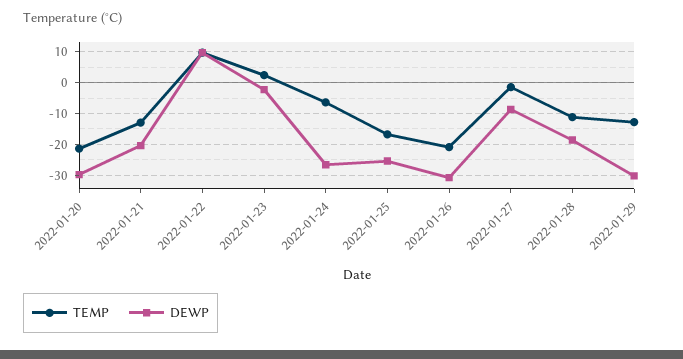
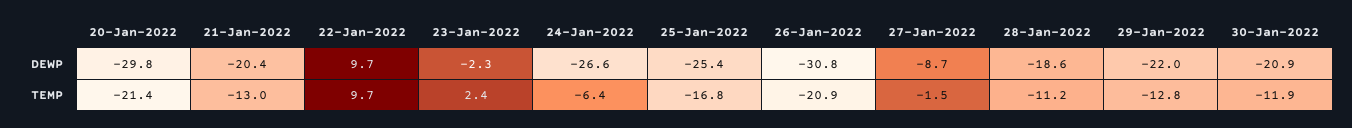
DEWP, 2022-01-29: -30 -> -22
DEWP, 30-Jan-2022: none -> -20.9
TEMP, 30-Jan-2022: none -> -11.9

